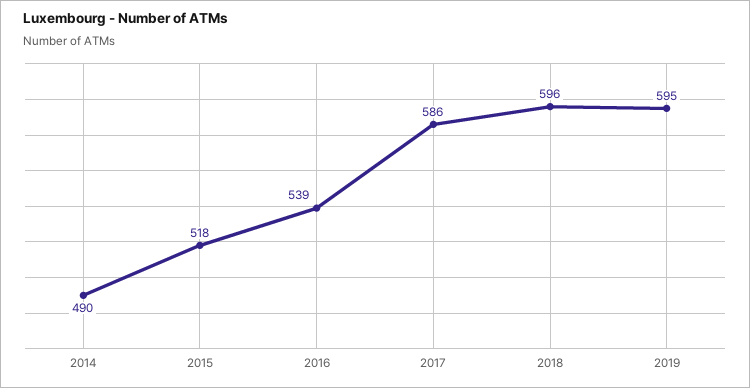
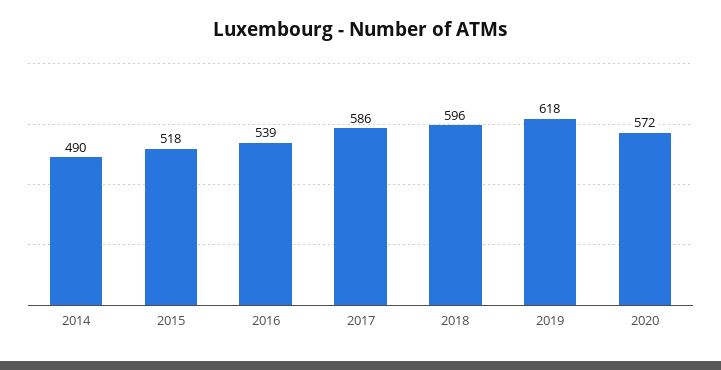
2019: 595 -> 618
2020: none -> 572

